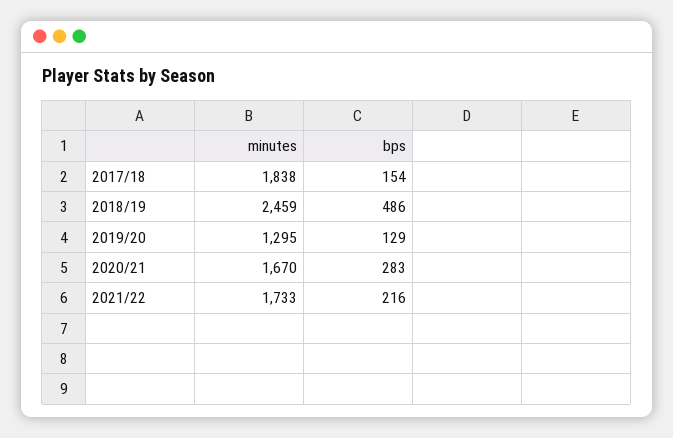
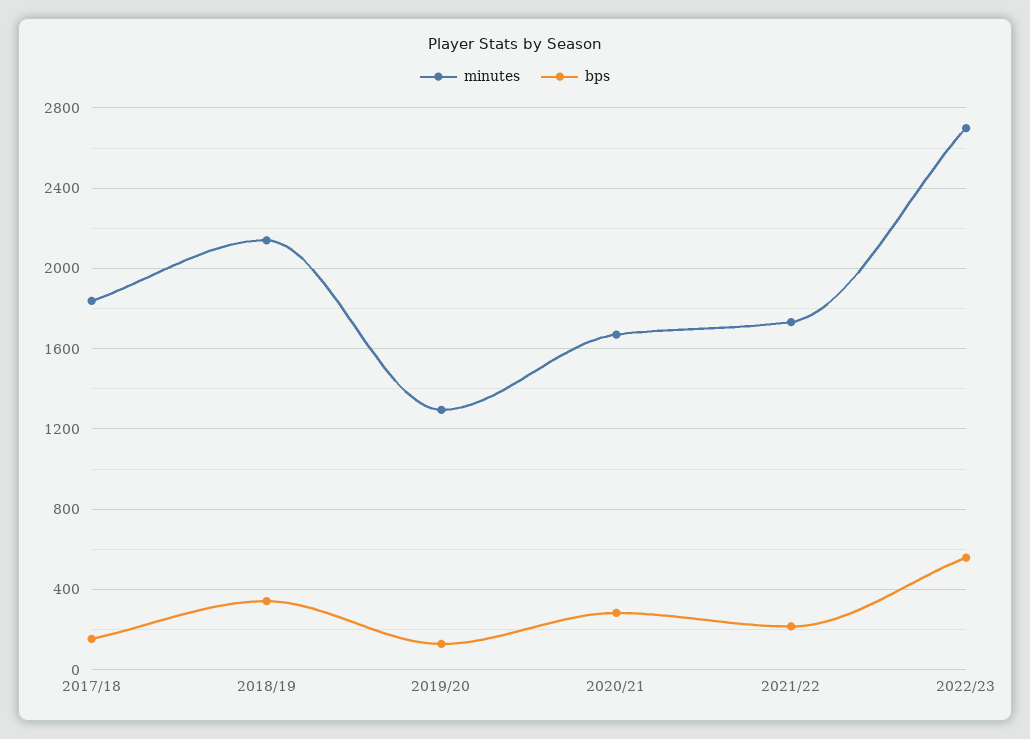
minutes, 2018/19: 2459 -> 2150
bps, 2018/19: 486 -> 350
minutes, 2022/23: none -> 2700
bps, 2022/23: none -> 550

